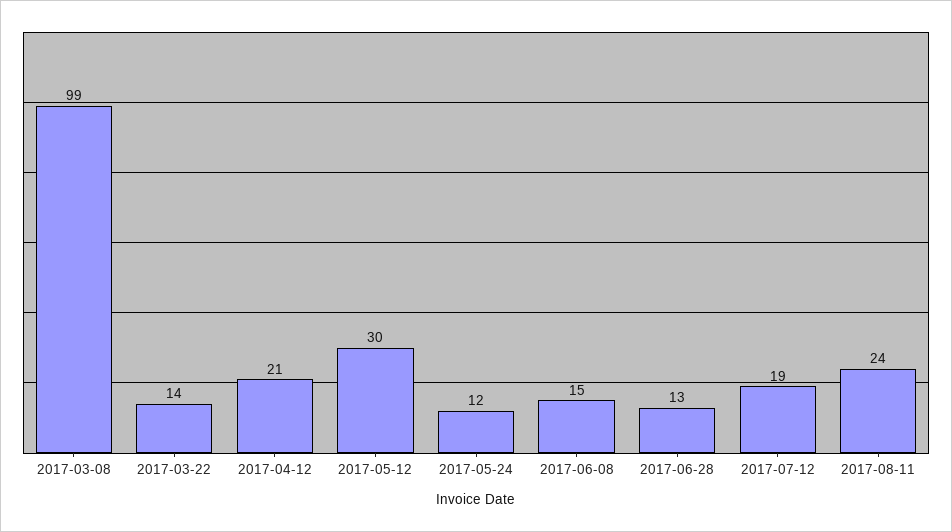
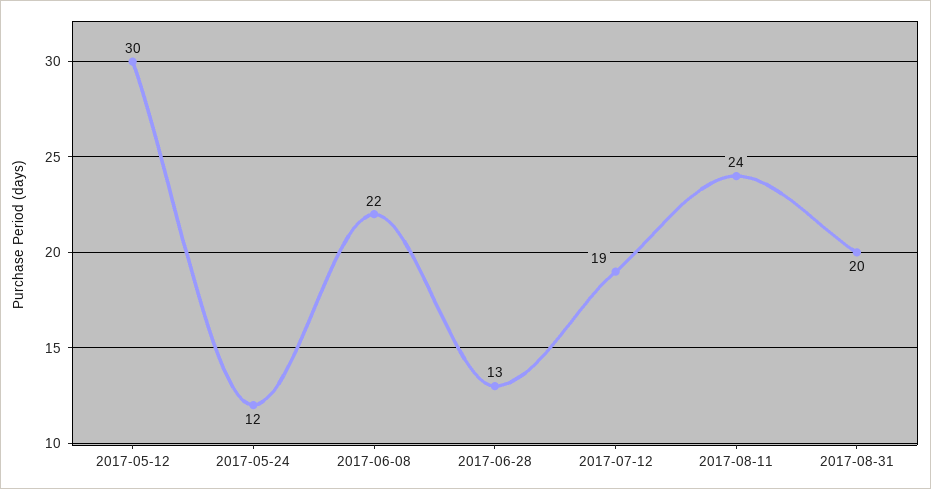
2017-03-08: 99 -> none
2017-03-22: 14 -> none
2017-04-12: 21 -> none
2017-06-08: 15 -> 22
2017-08-31: none -> 20

